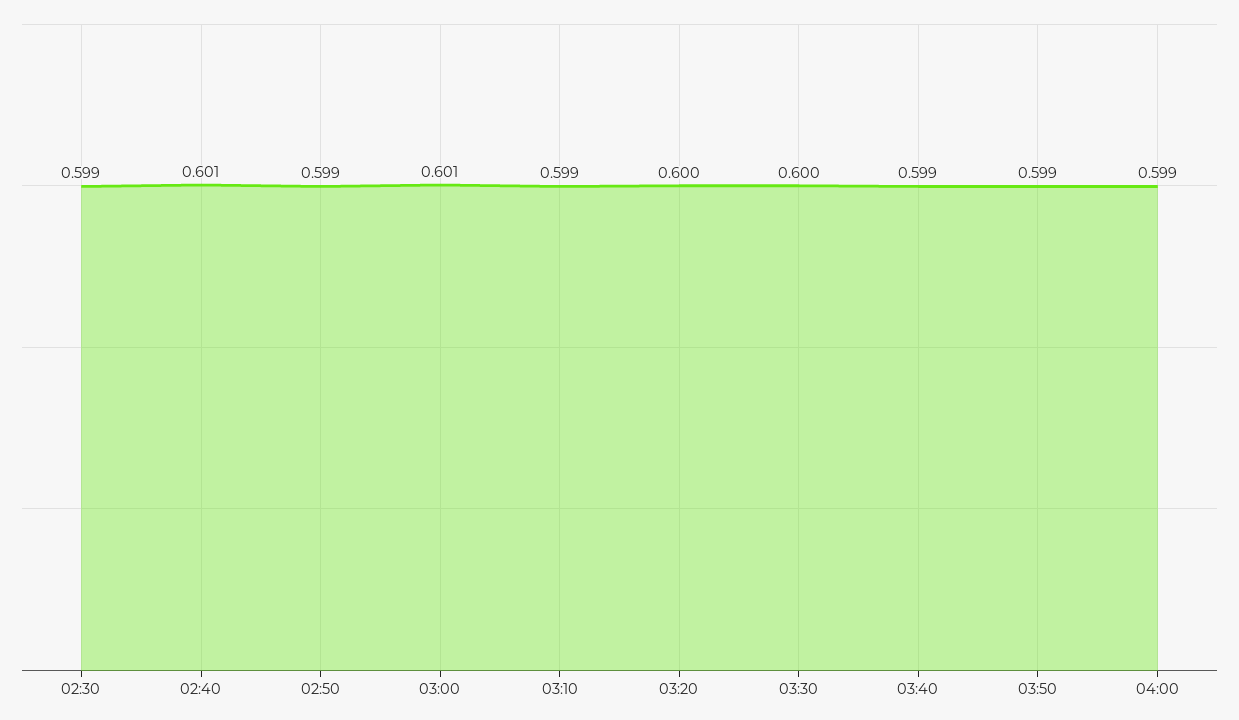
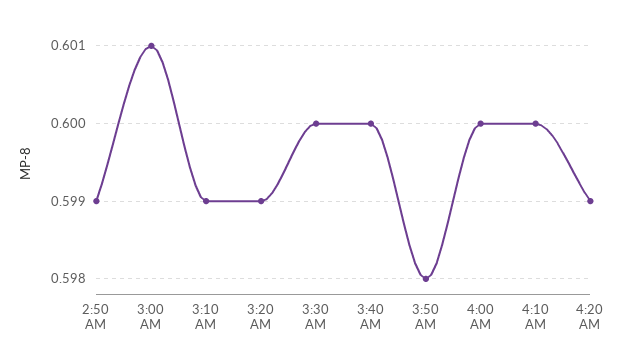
02:30: 0.599 -> none
02:40: 0.601 -> none
03:20: 0.6 -> 0.599
03:40: 0.599 -> 0.6
03:50: 0.599 -> 0.598
04:00: 0.599 -> 0.6
4:10 AM: none -> 0.6
4:20 AM: none -> 0.599

